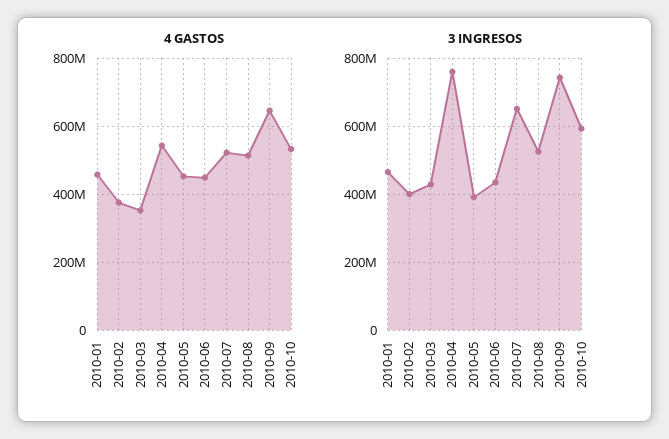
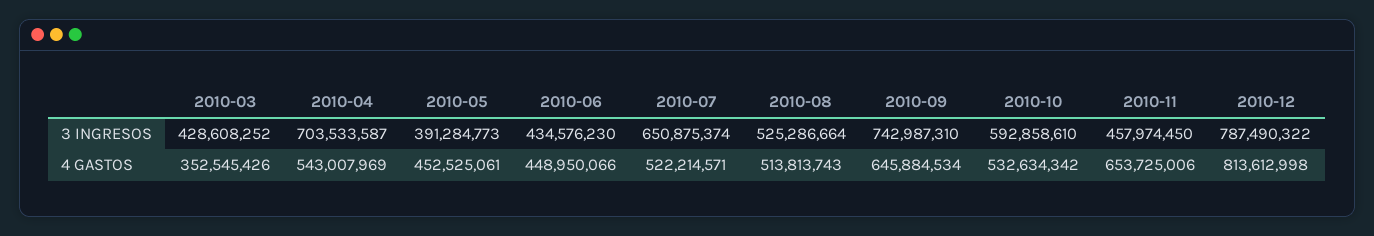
4 GASTOS, 2010-01: 460000000 -> none
4 GASTOS, 2010-02: 380000000 -> none
3 INGRESOS, 2010-01: 460000000 -> none
3 INGRESOS, 2010-02: 400000000 -> none
3 INGRESOS, 2010-04: 760000000 -> 703533587
3 INGRESOS, 2010-11: none -> 457974450
3 INGRESOS, 2010-12: none -> 787490322
4 GASTOS, 2010-11: none -> 653725006
4 GASTOS, 2010-12: none -> 813612998

